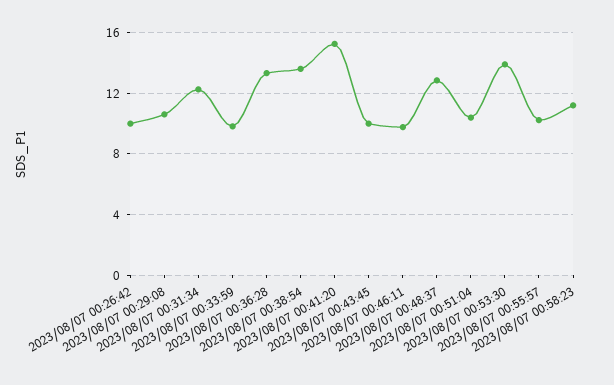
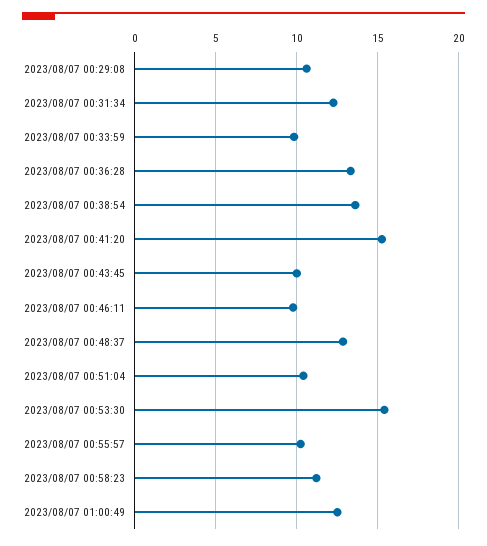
2023/08/07 00:26:42: 10 -> none
2023/08/07 00:53:30: 14 -> 15.5
2023/08/07 01:00:49: none -> 12.5

